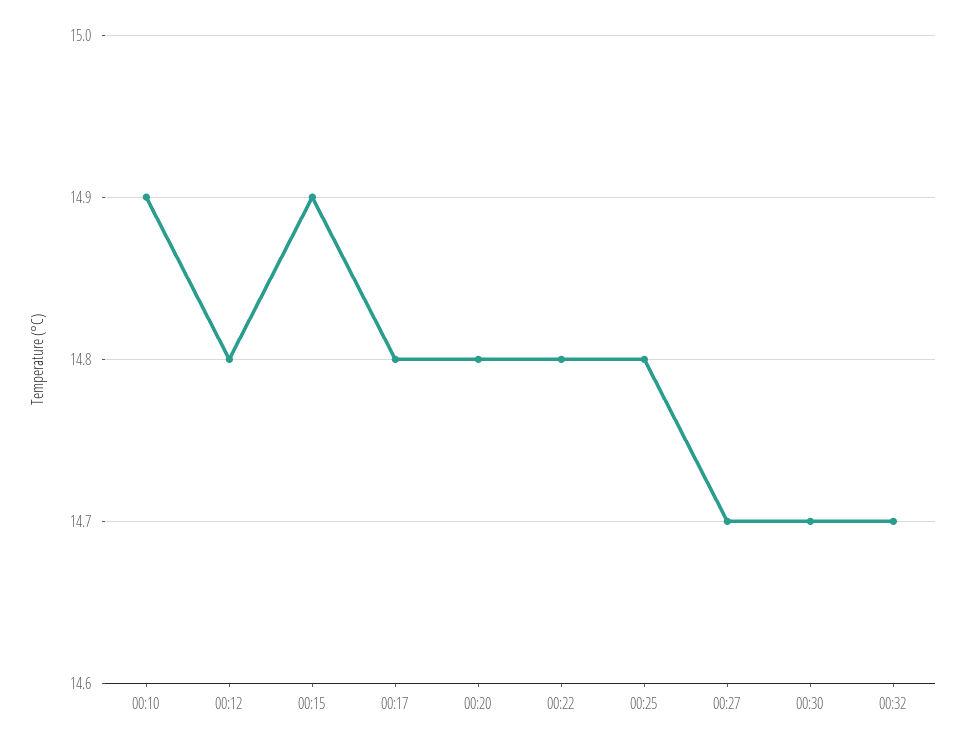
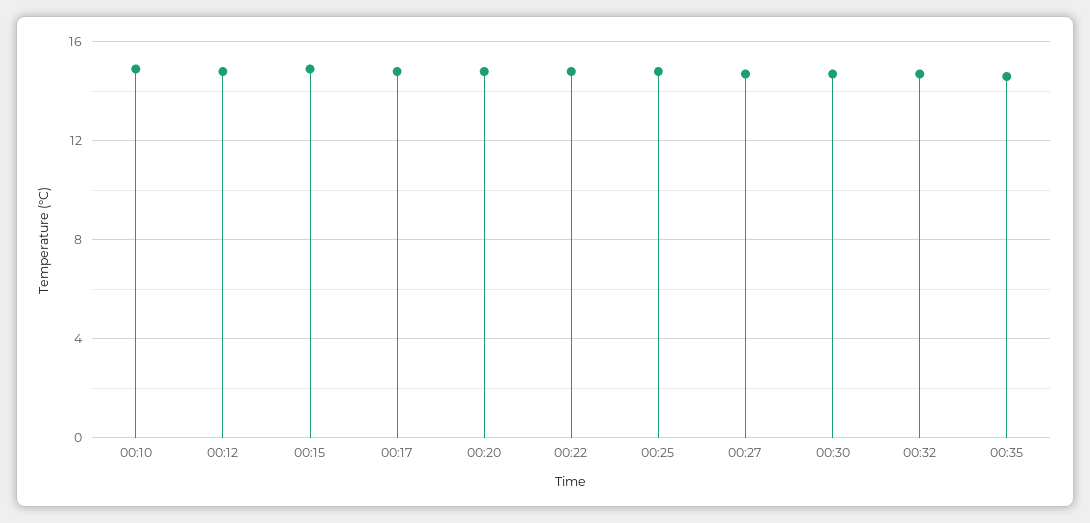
00:35: none -> 14.5

